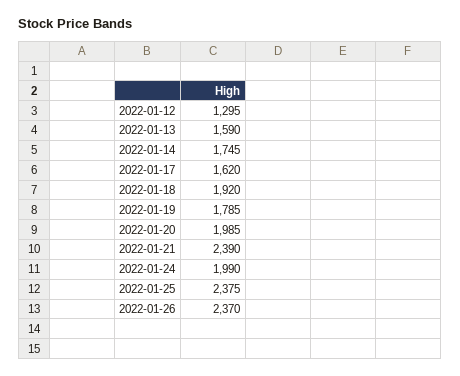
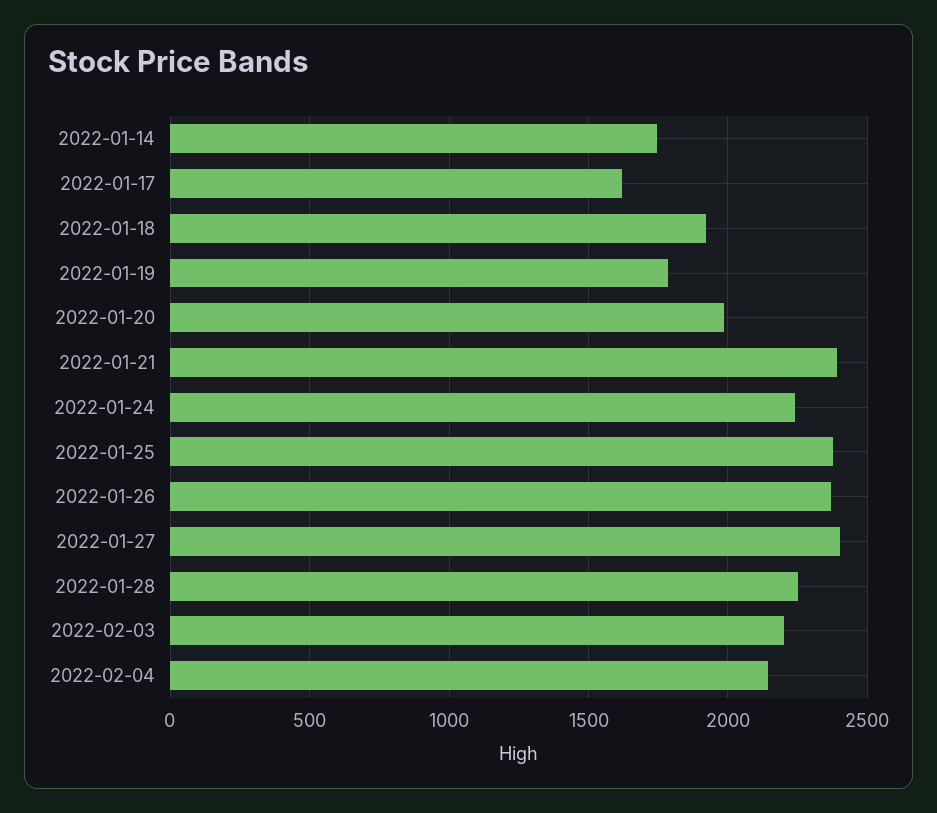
2022-01-12: 1295 -> none
2022-01-13: 1590 -> none
2022-01-24: 1990 -> 2250
2022-01-27: none -> 2400
2022-01-28: none -> 2250
2022-02-03: none -> 2200
2022-02-04: none -> 2150

